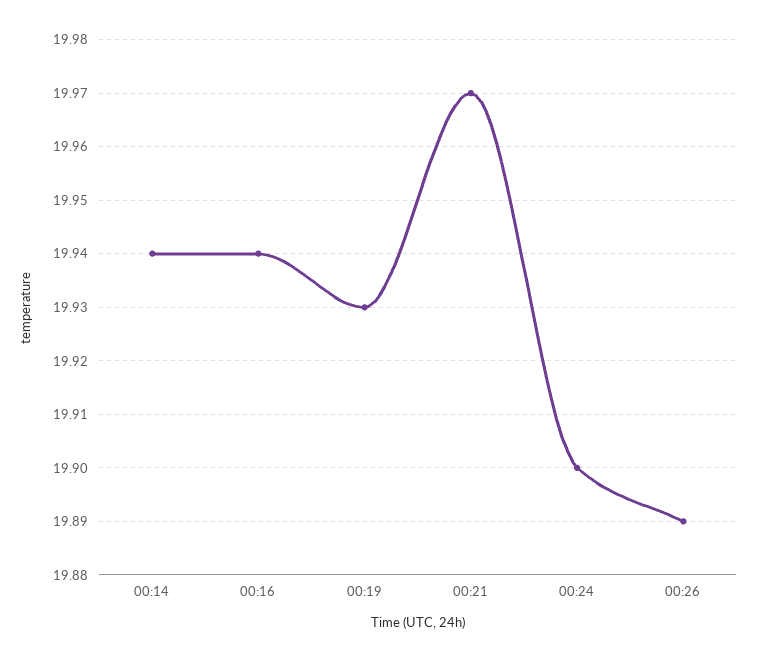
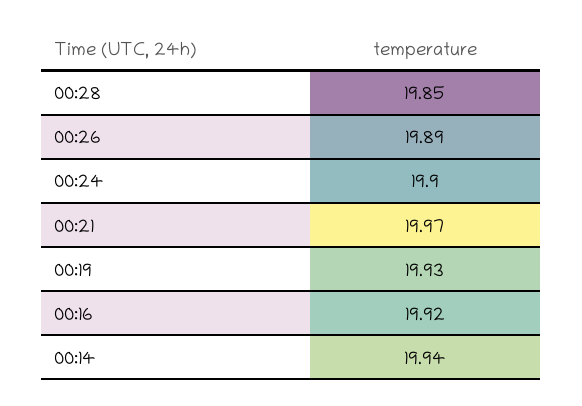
00:16: 19.94 -> 19.92
00:28: none -> 19.85

